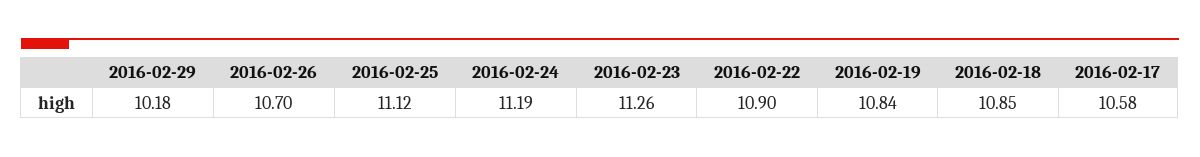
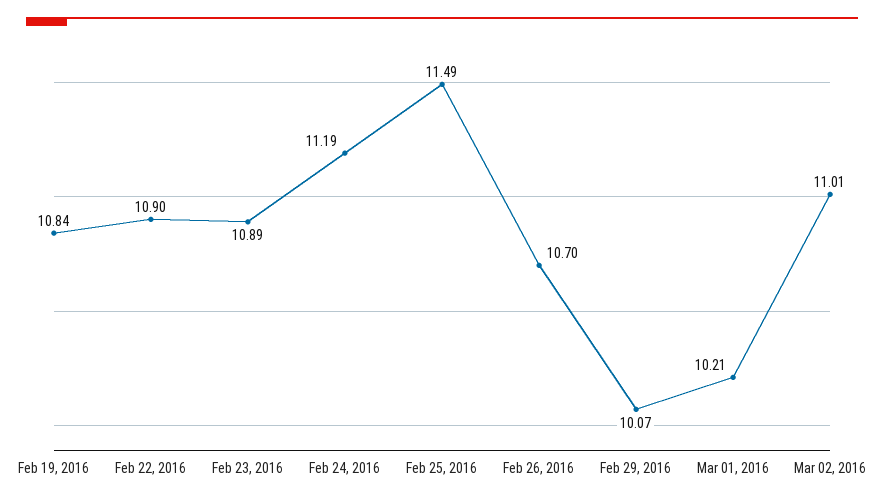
2016-02-29: 10.18 -> 10.07
2016-02-25: 11.12 -> 11.49
2016-02-23: 11.26 -> 10.89
2016-02-18: 10.85 -> none
2016-02-17: 10.58 -> none
Mar 01, 2016: none -> 10.21
Mar 02, 2016: none -> 11.01

